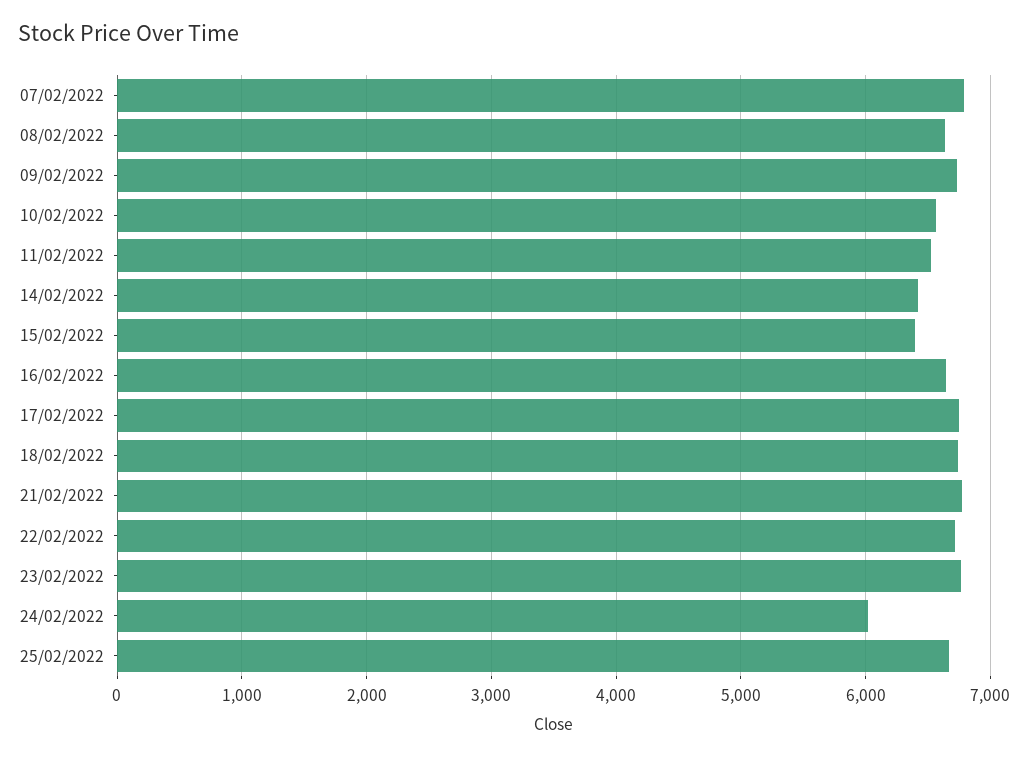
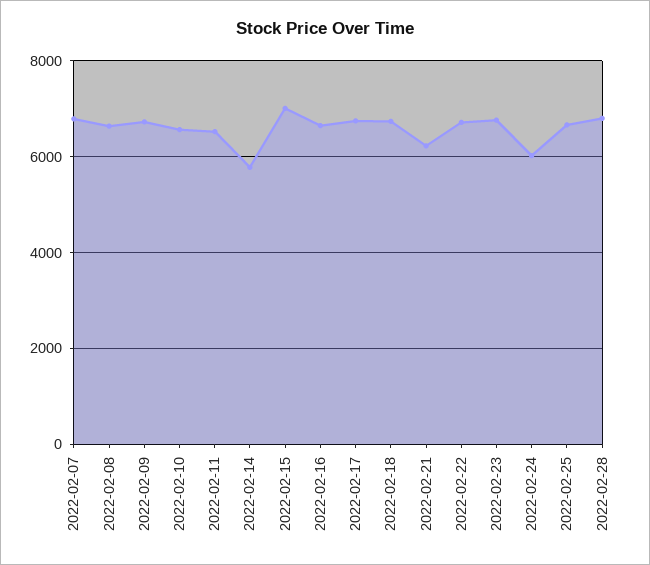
14/02/2022: 6400 -> 5800
15/02/2022: 6400 -> 7000
21/02/2022: 6800 -> 6200
2022-02-28: none -> 6800

